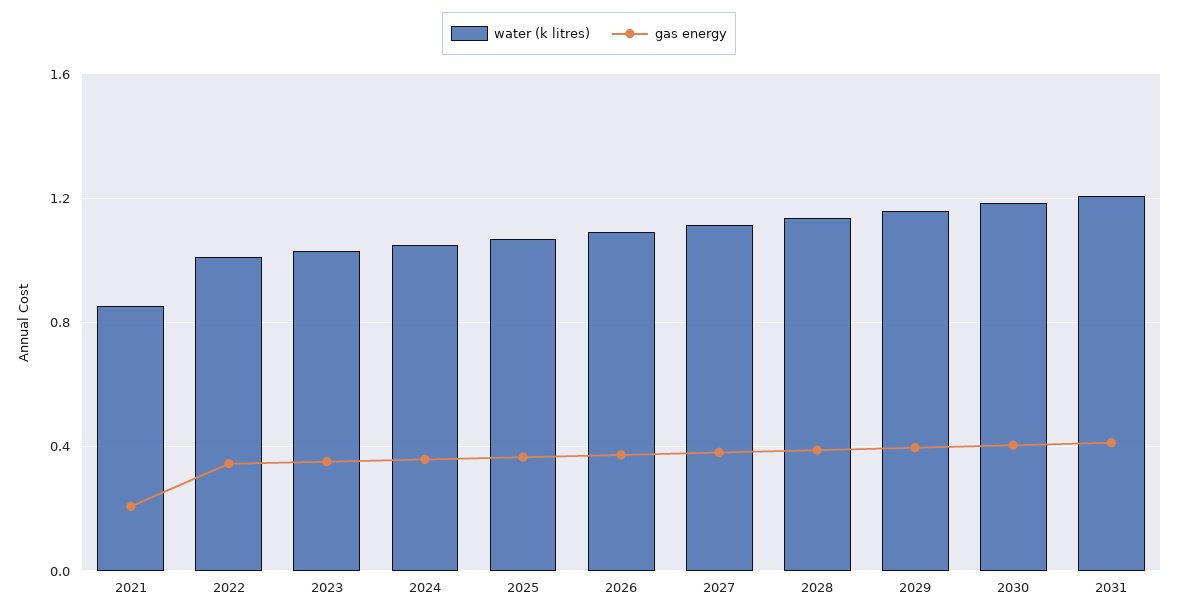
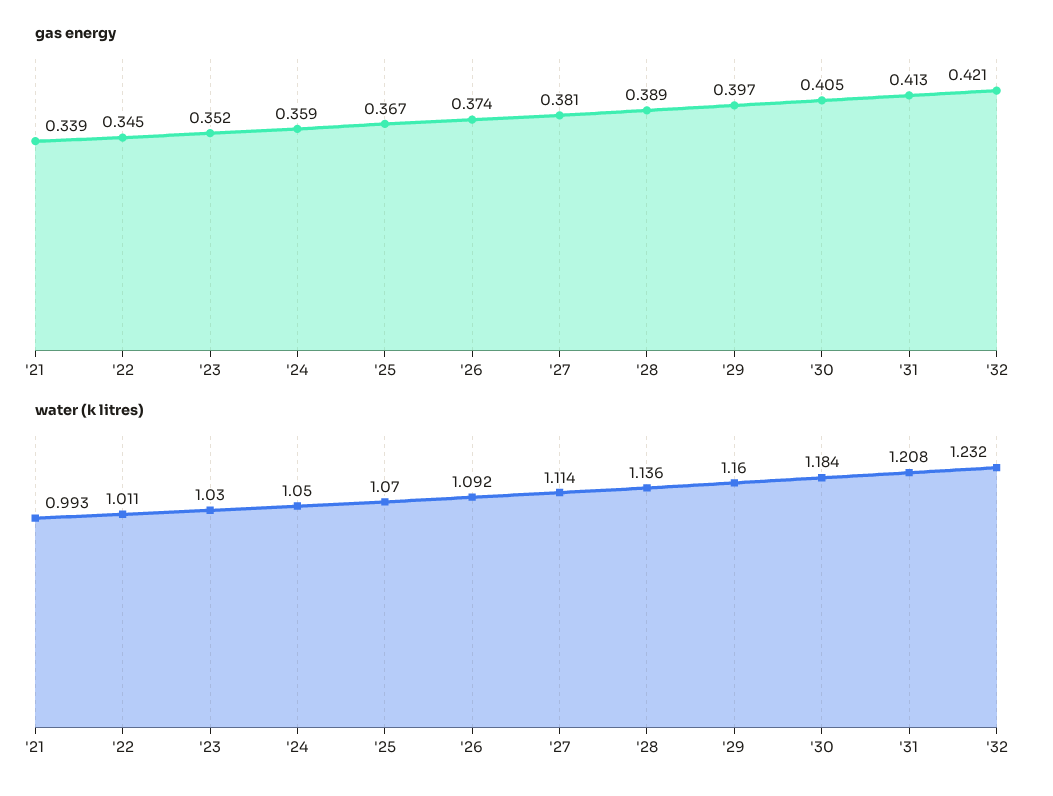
water (k litres), 2021: 0.85 -> 0.993
gas energy, 2021: 0.2 -> 0.339
gas energy, '32: none -> 0.421
water (k litres), '32: none -> 1.232

